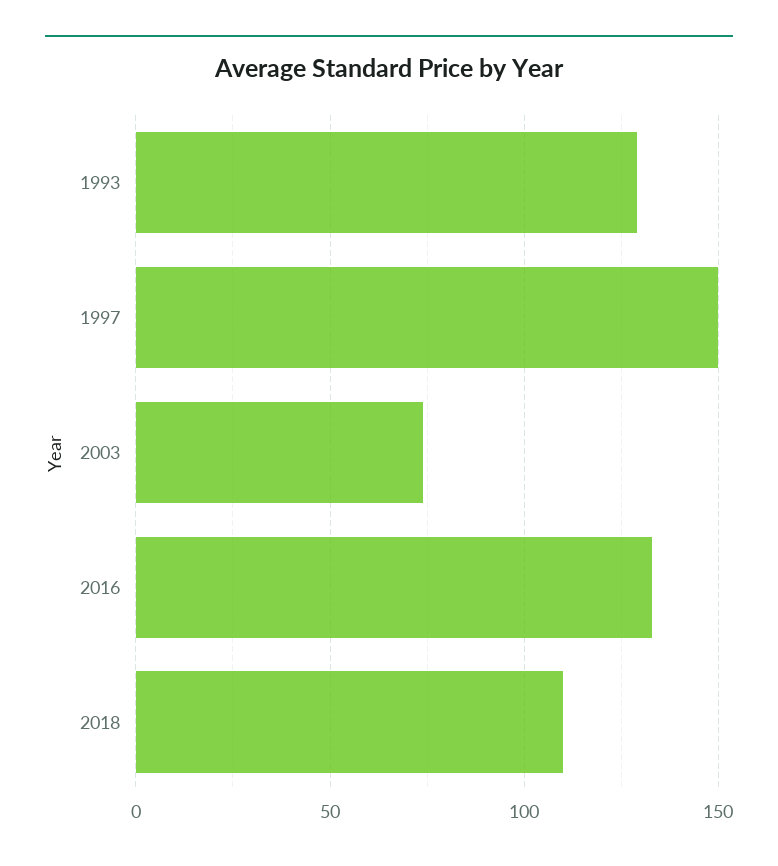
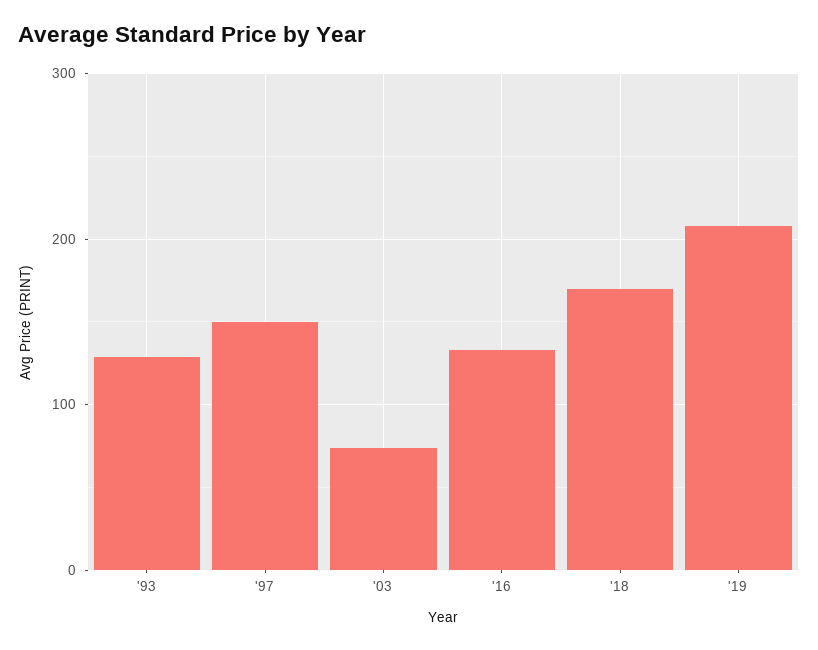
2018: 110 -> 170
'19: none -> 210

